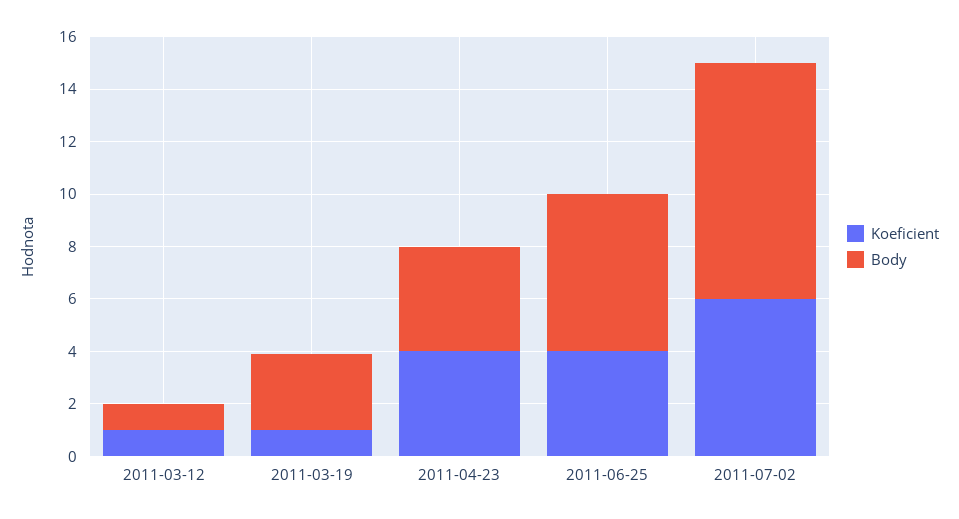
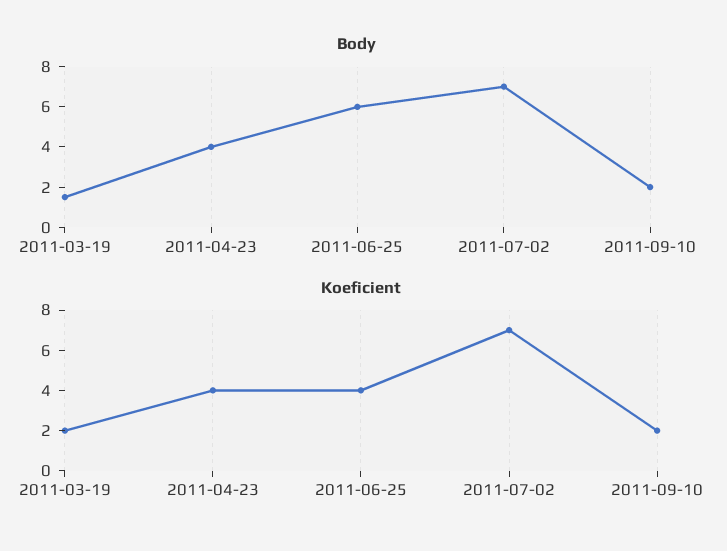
Koeficient, 2011-03-12: 1 -> none
Body, 2011-03-12: 1 -> none
Koeficient, 2011-03-19: 1 -> 2
Body, 2011-03-19: 3 -> 1.5
Koeficient, 2011-07-02: 6 -> 7
Body, 2011-07-02: 9 -> 7
Body, 2011-09-10: none -> 2
Koeficient, 2011-09-10: none -> 2

